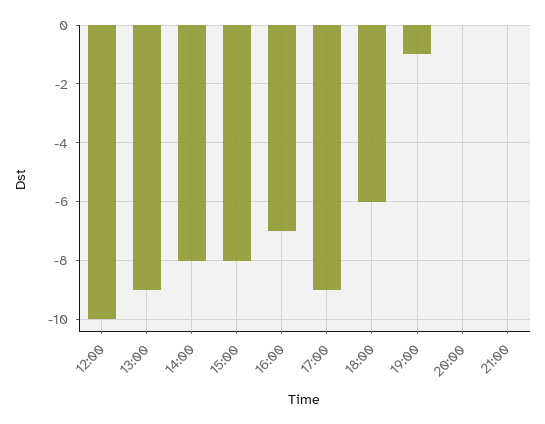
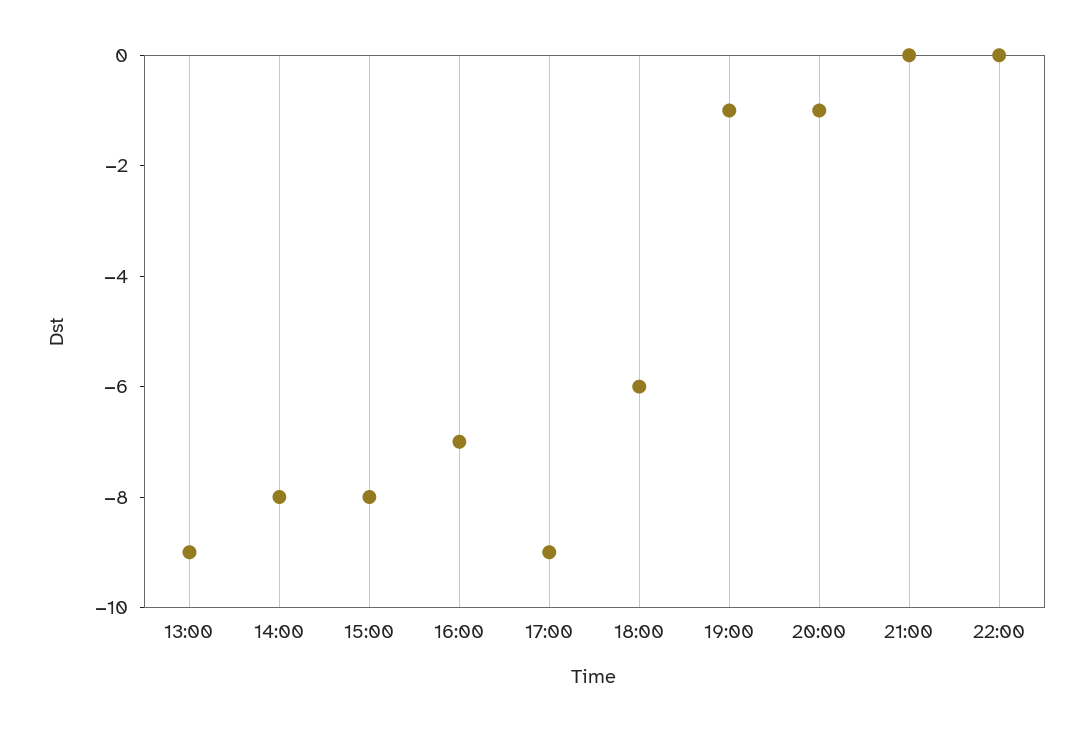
12:00: -10 -> none
20:00: 0 -> -1
22:00: none -> 0

